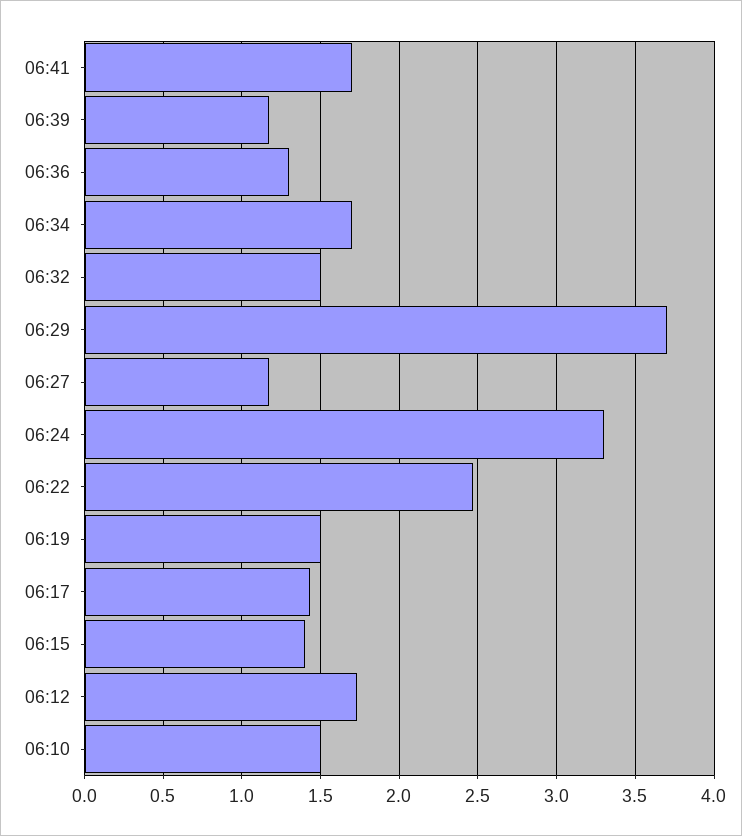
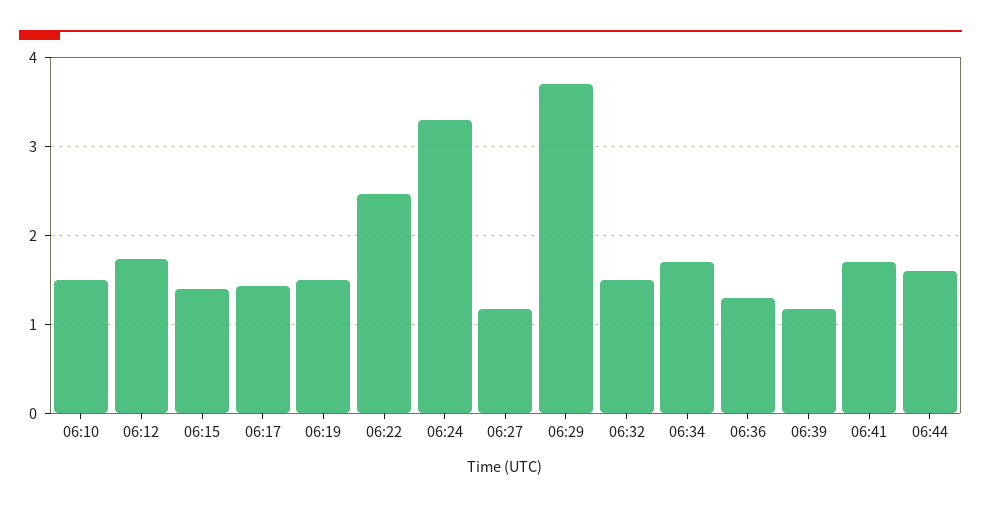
06:44: none -> 1.6

